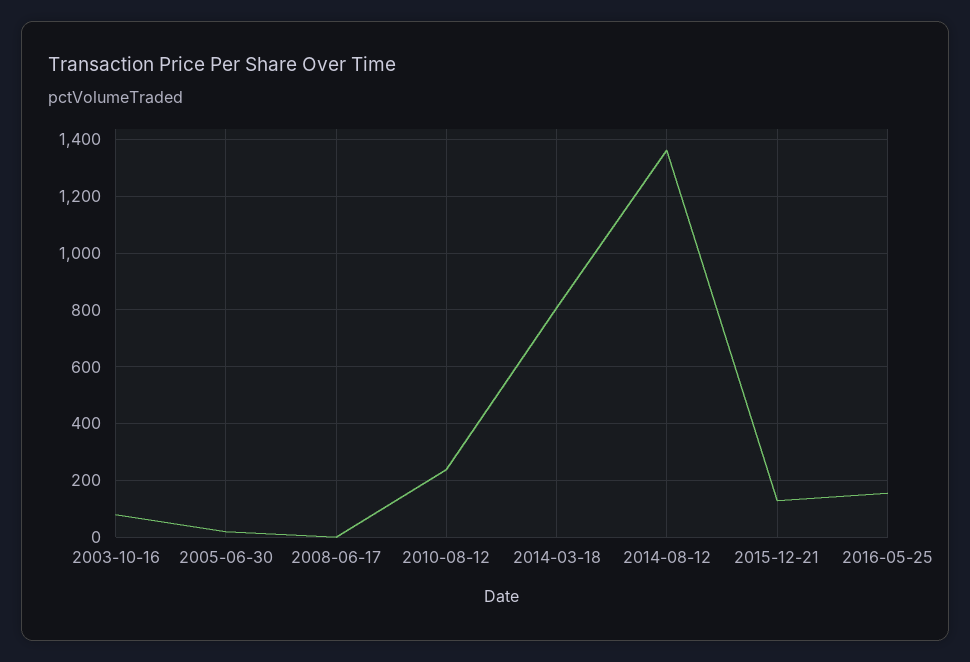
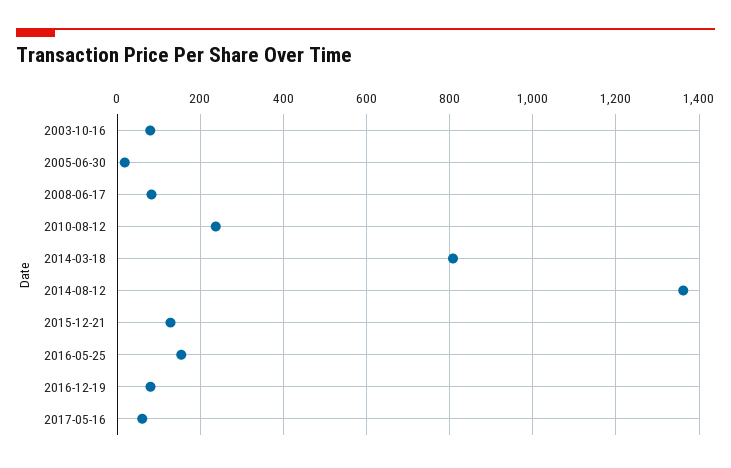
2008-06-17: 0 -> 80
2016-12-19: none -> 80
2017-05-16: none -> 60

